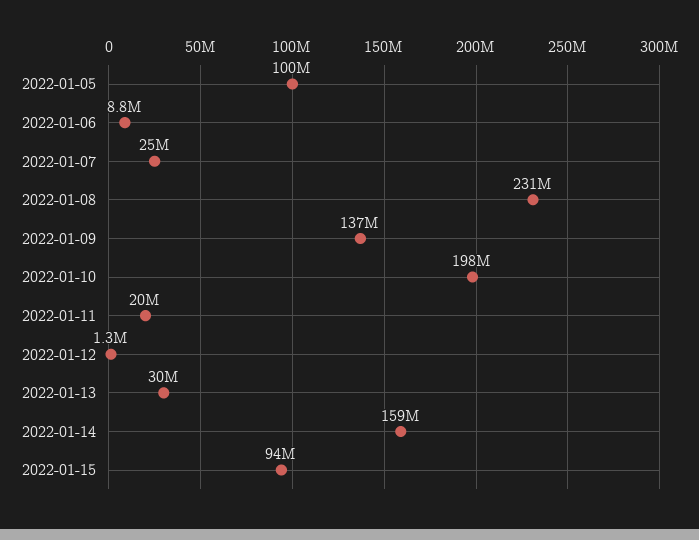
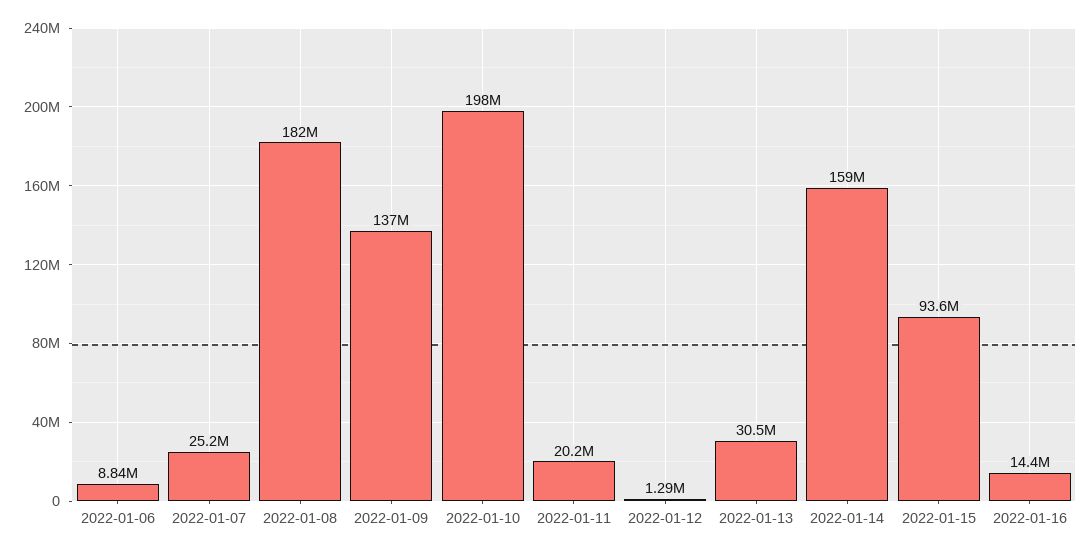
2022-01-05: 100000000 -> none
2022-01-08: 231000000 -> 182000000
2022-01-16: none -> 14400000

